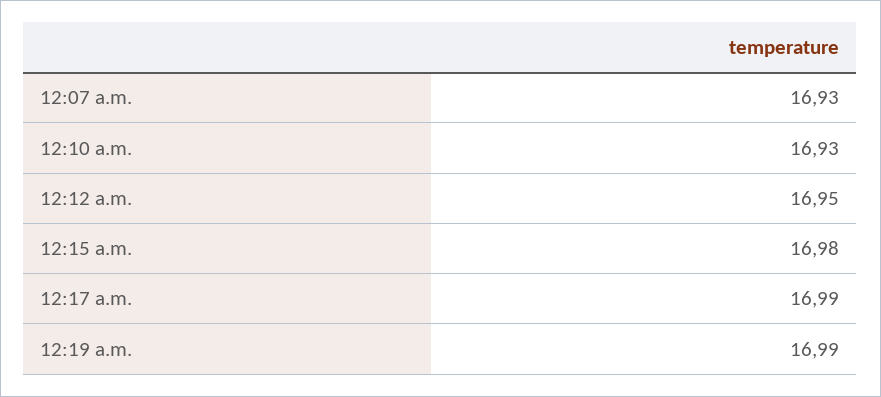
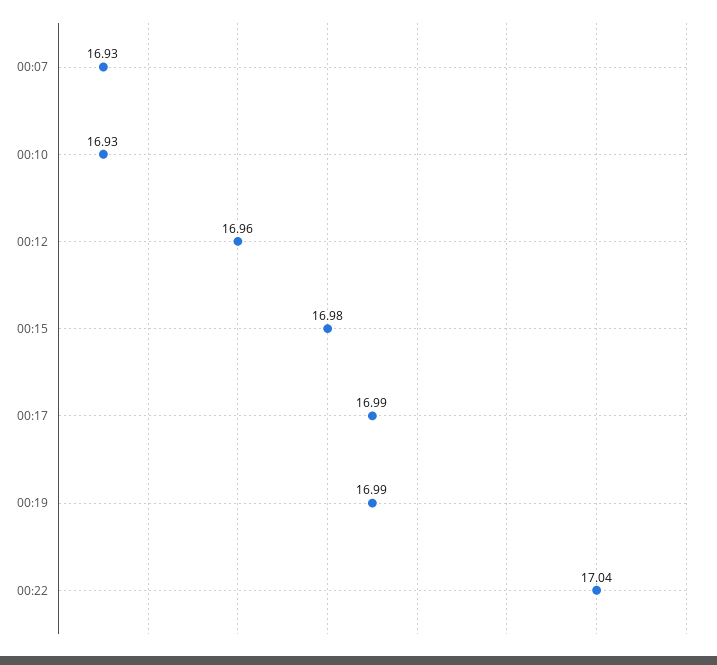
12:12 a.m.: 16.95 -> 16.96
00:22: none -> 17.04

